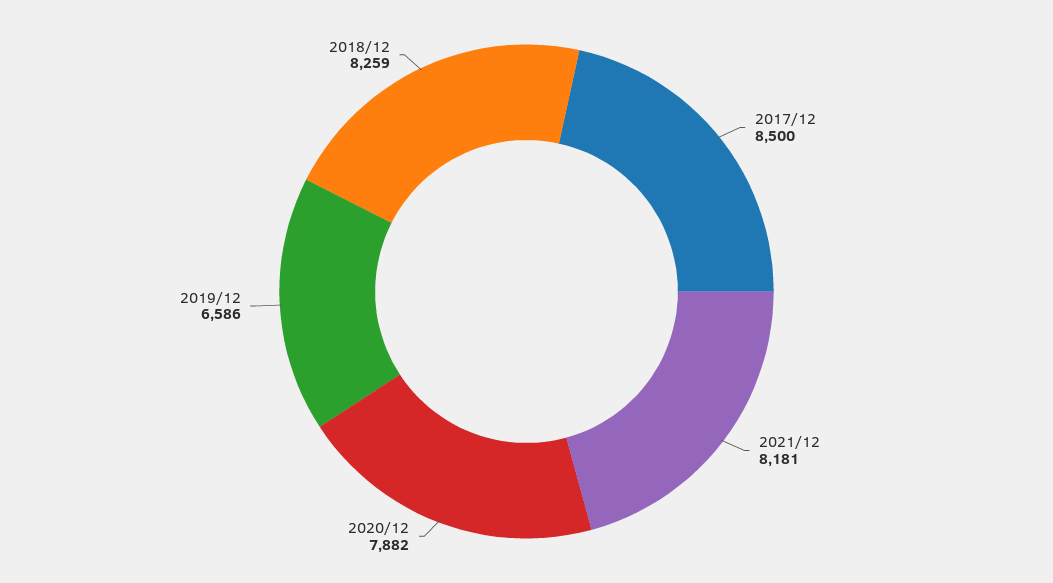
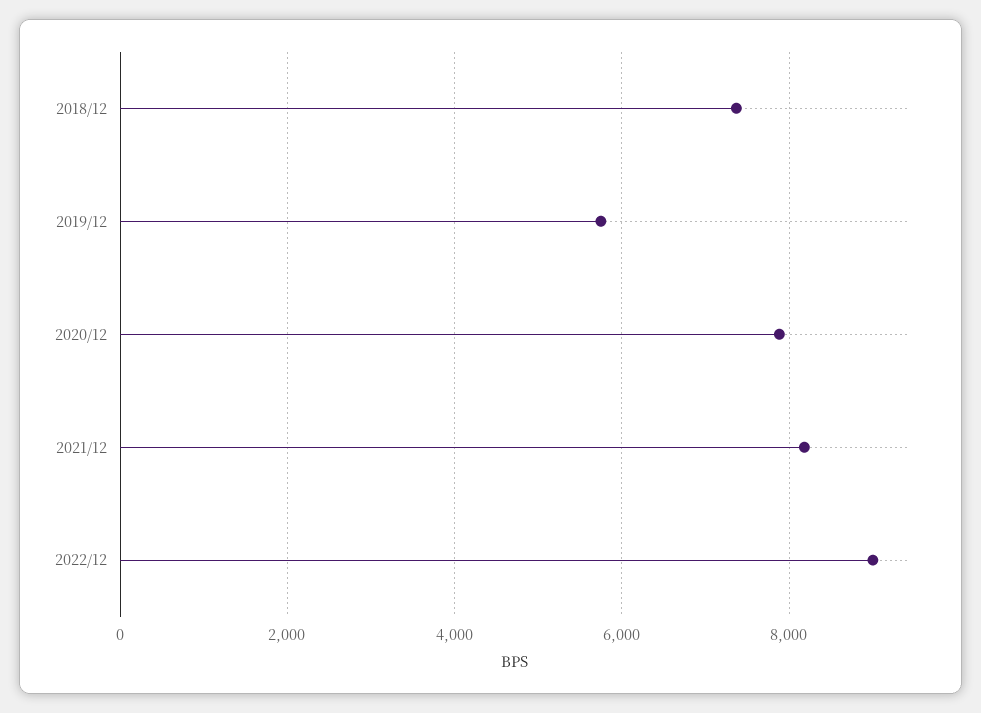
2017/12: 8500 -> none
2019/12: 6586 -> 5800
2018/12: 8259 -> 7400
2022/12: none -> 9000

